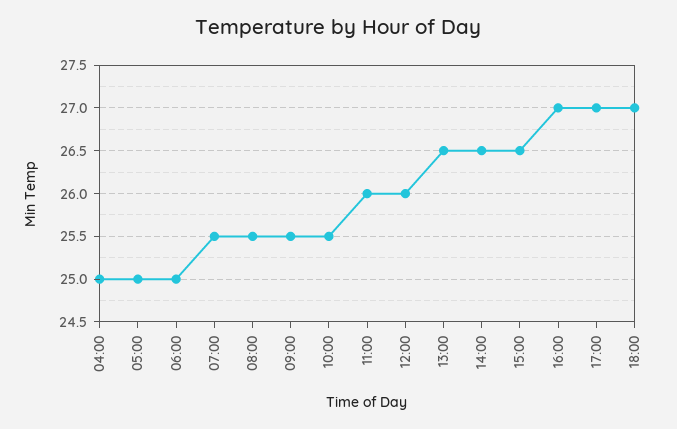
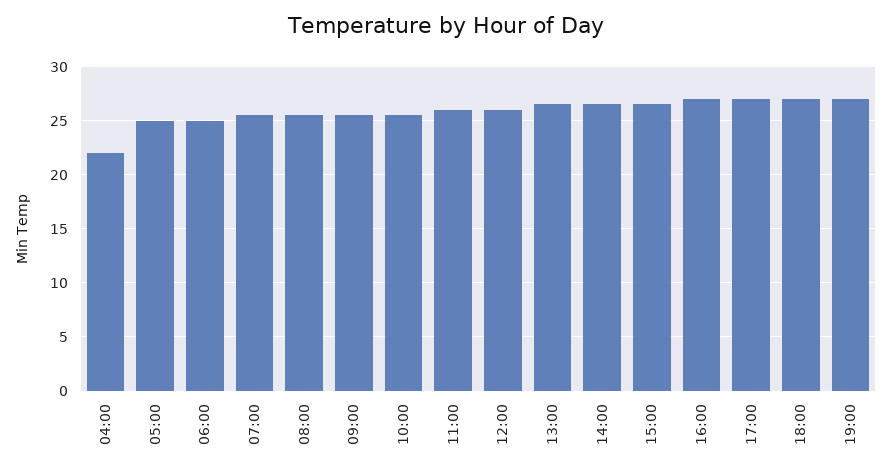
04:00: 25 -> 22
19:00: none -> 27

